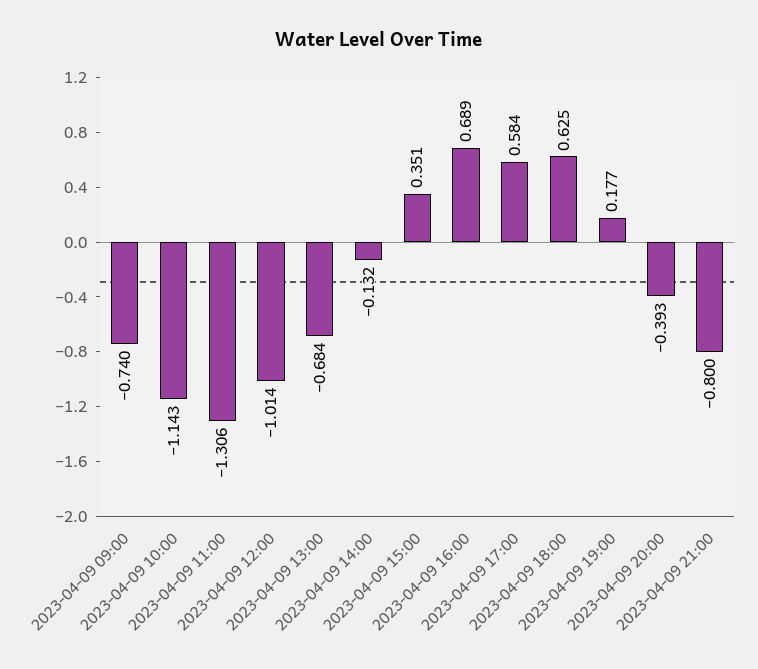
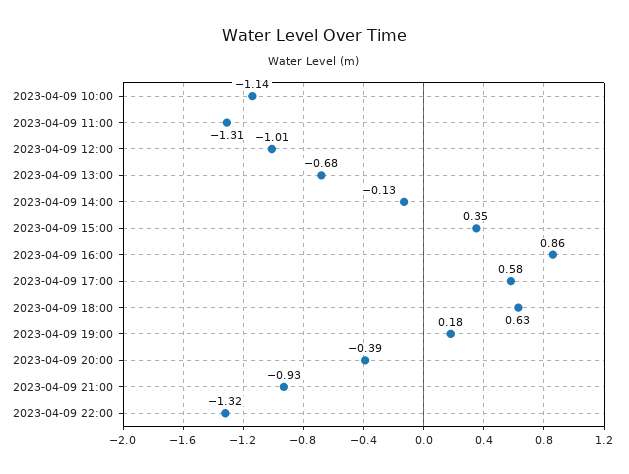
2023-04-09 09:00: -0.74 -> none
2023-04-09 16:00: 0.689 -> 0.86
2023-04-09 21:00: -0.8 -> -0.93
2023-04-09 22:00: none -> -1.32

